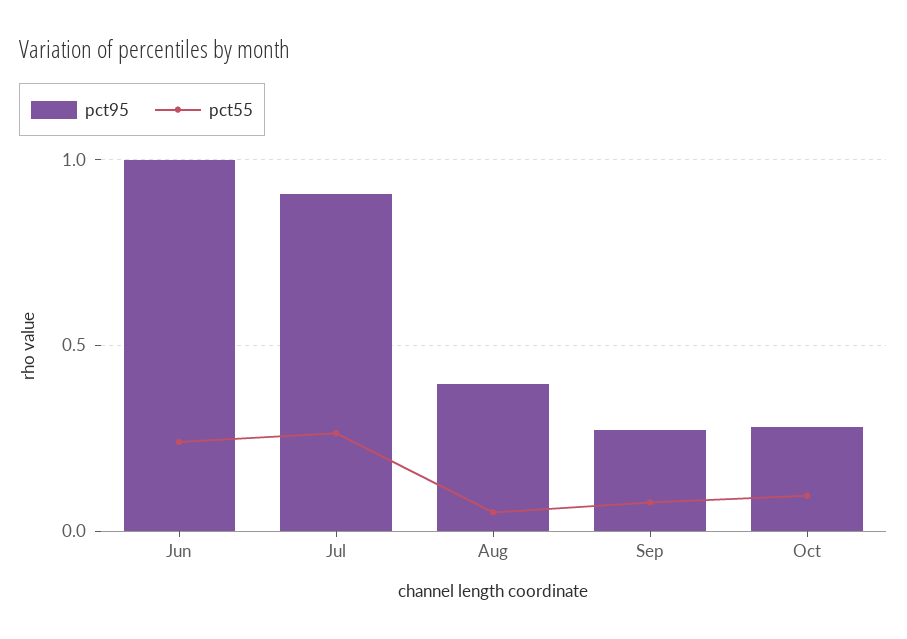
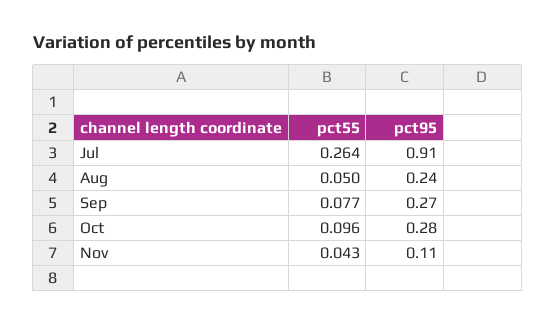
pct95, Jun: 1 -> none
pct55, Jun: 0.25 -> none
pct95, Aug: 0.4 -> 0.24
pct55, Nov: none -> 0.043
pct95, Nov: none -> 0.11

